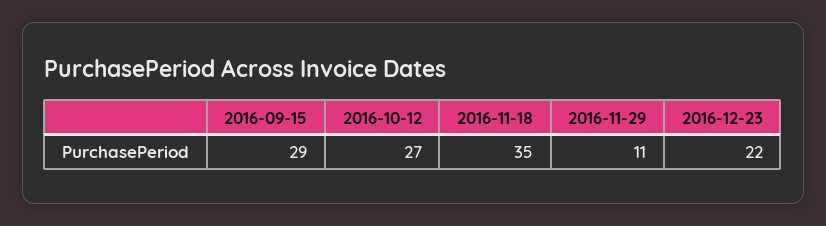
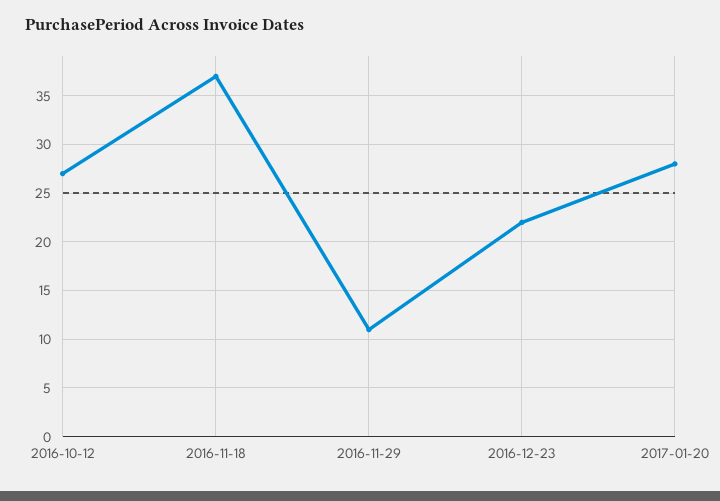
2016-09-15: 29 -> none
2016-11-18: 35 -> 37
2017-01-20: none -> 28

